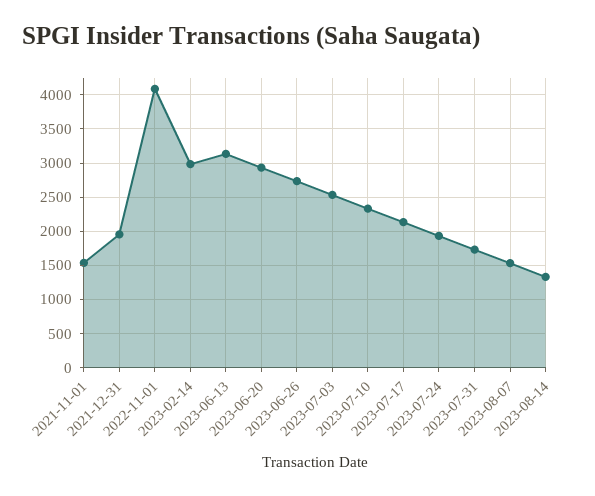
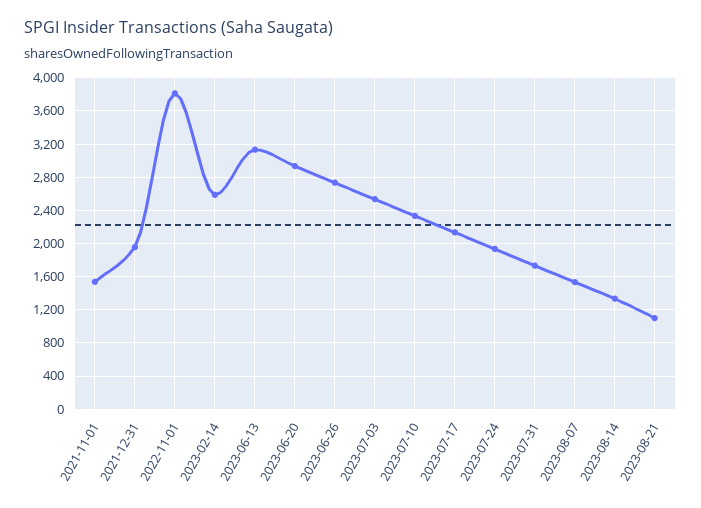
2022-11-01: 4100 -> 3800
2023-02-14: 3000 -> 2600
2023-08-21: none -> 1100

